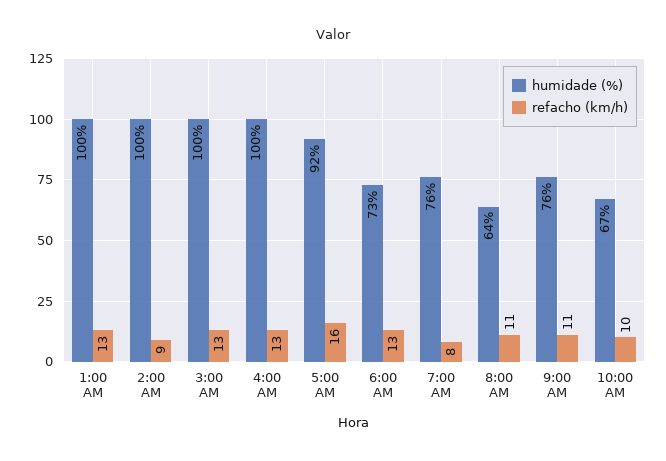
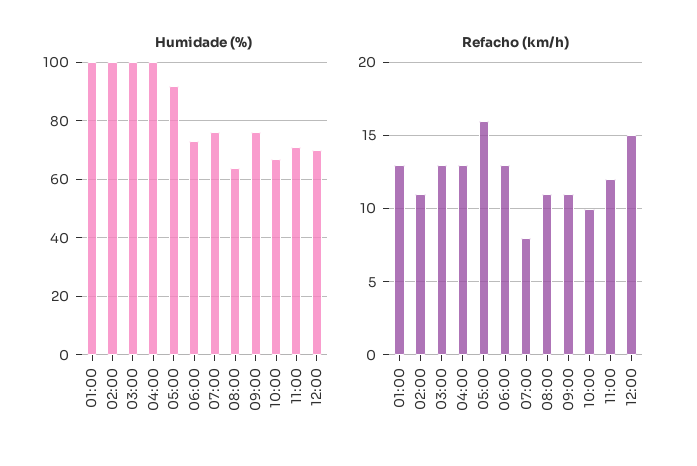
refacho (km/h), 2:00 AM: 9 -> 11
humidade (%), 11:00: none -> 70
humidade (%), 12:00: none -> 70
refacho (km/h), 11:00: none -> 12
refacho (km/h), 12:00: none -> 15

